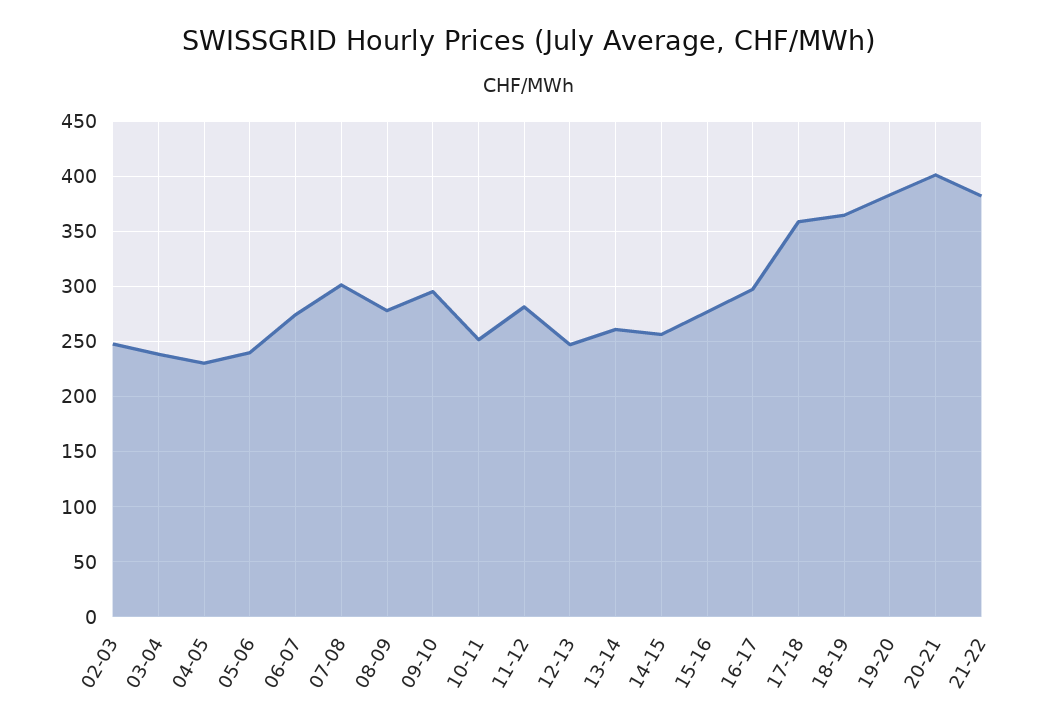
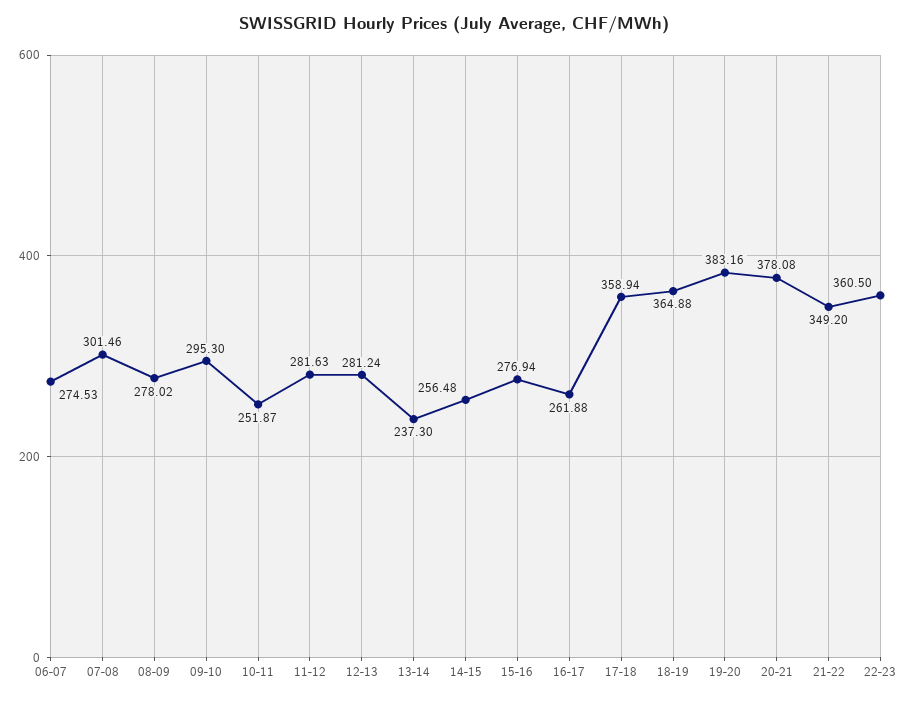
02-03: 250 -> none
03-04: 240 -> none
04-05: 230 -> none
05-06: 240 -> none
12-13: 250 -> 281.24
13-14: 260 -> 237.3
16-17: 300 -> 261.88
20-21: 400 -> 378.08
21-22: 380 -> 349.2
22-23: none -> 360.5

